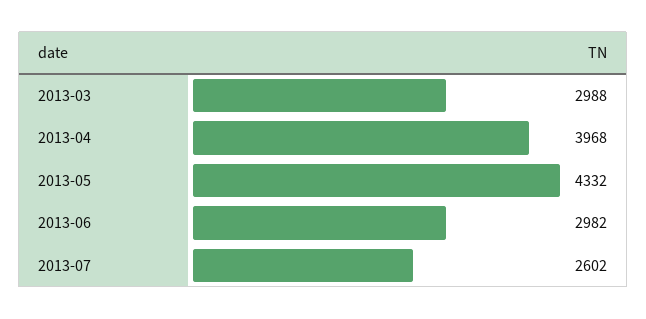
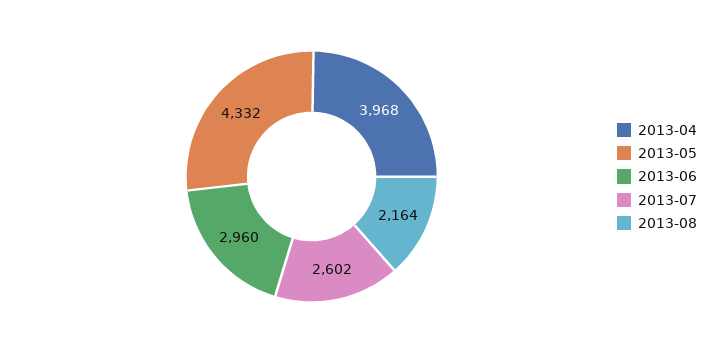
2013-03: 2988 -> none
2013-06: 2982 -> 2960
2013-08: none -> 2164

